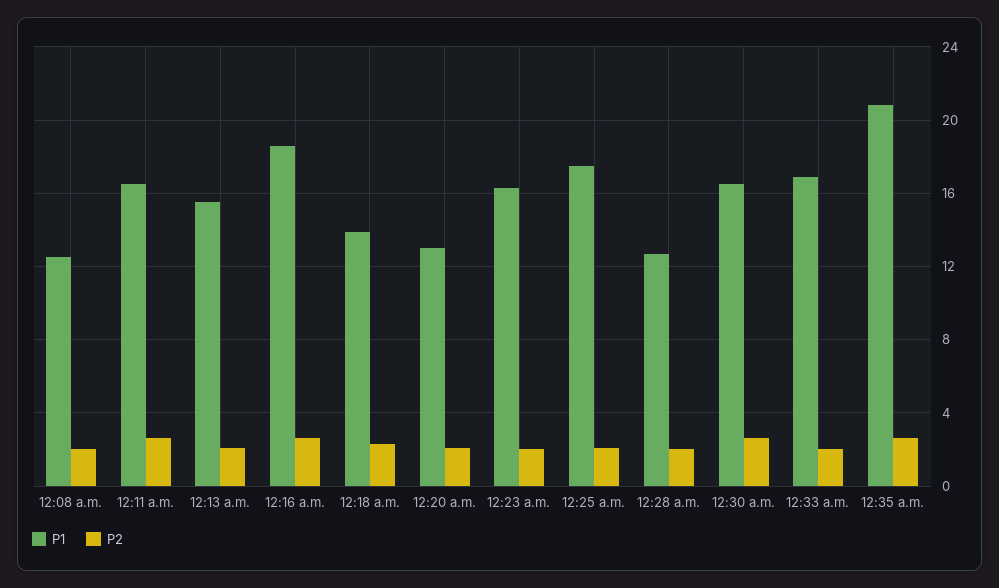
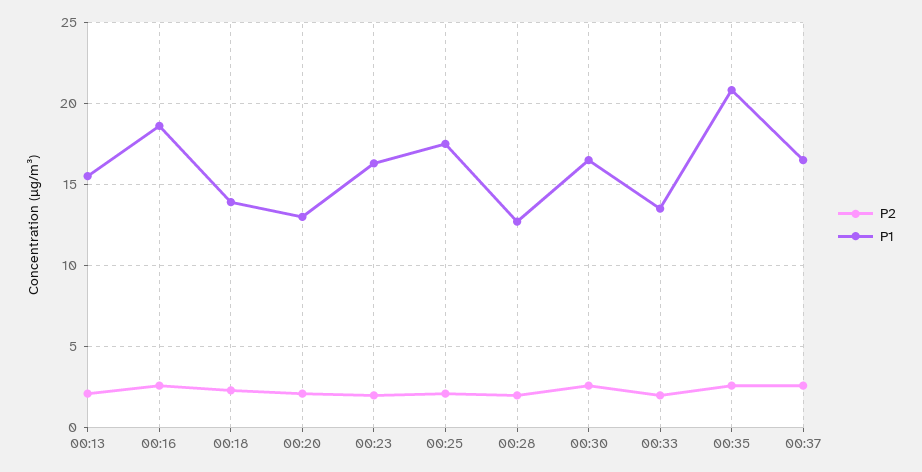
P1, 12:08 a.m.: 12.5 -> none
P2, 12:08 a.m.: 2 -> none
P1, 12:11 a.m.: 16.5 -> none
P2, 12:11 a.m.: 2.5 -> none
P1, 12:33 a.m.: 17 -> 13.5
P2, 00:37: none -> 2.5
P1, 00:37: none -> 16.5

